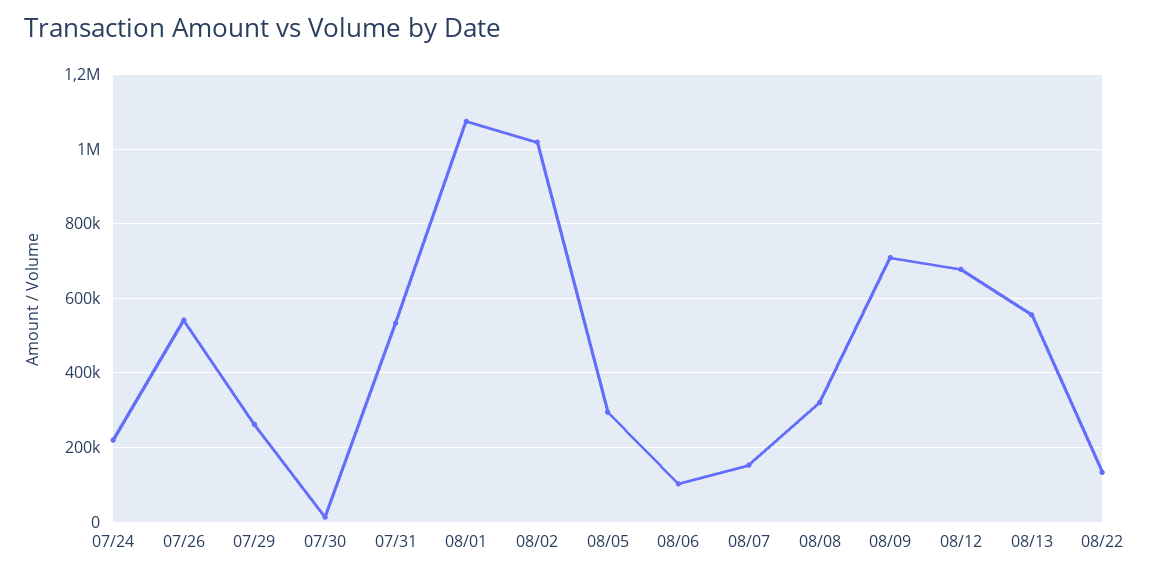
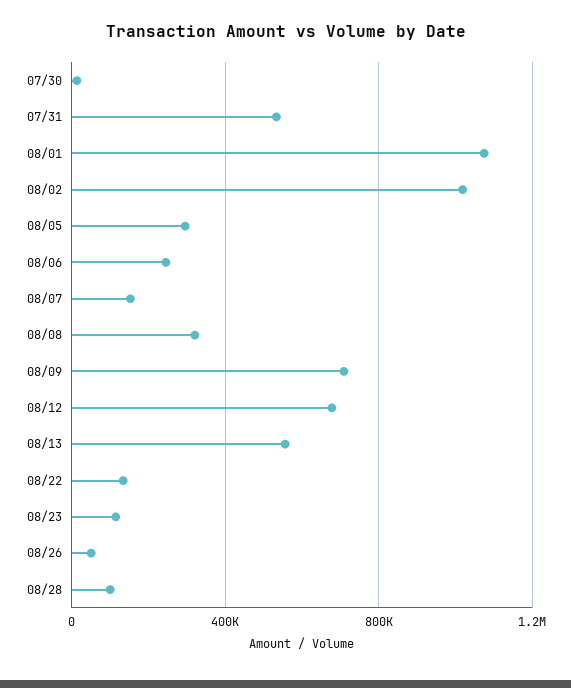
07/24: 220000 -> none
07/26: 540000 -> none
07/29: 260000 -> none
08/06: 100000 -> 250000
08/23: none -> 100000
08/26: none -> 50000
08/28: none -> 100000

